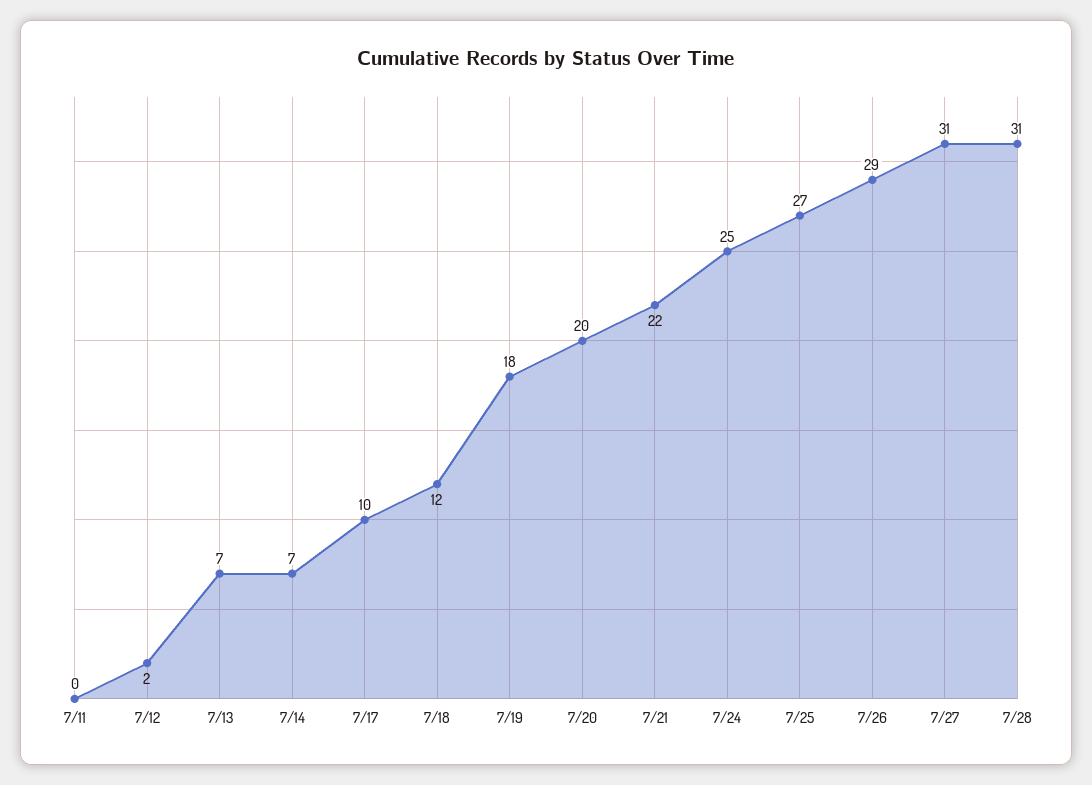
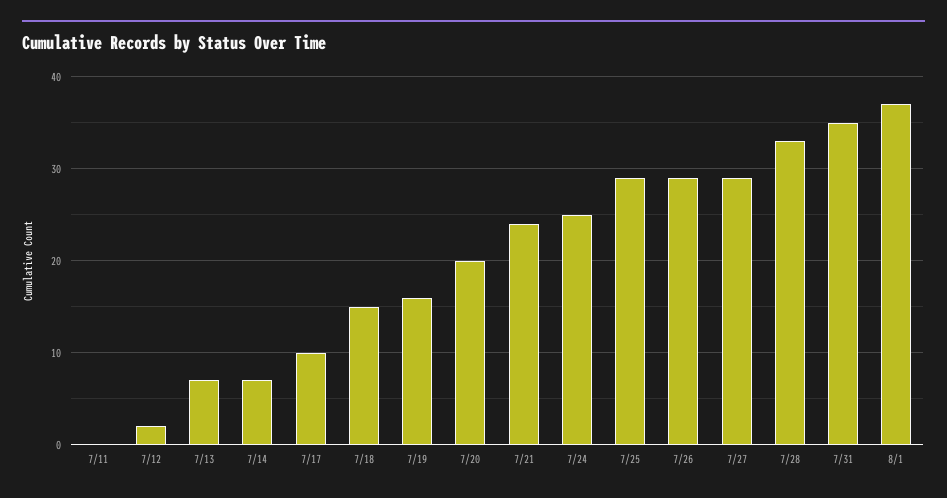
7/18: 12 -> 15
7/19: 18 -> 16
7/21: 22 -> 24
7/25: 27 -> 29
7/27: 31 -> 29
7/28: 31 -> 33
7/31: none -> 35
8/1: none -> 37

